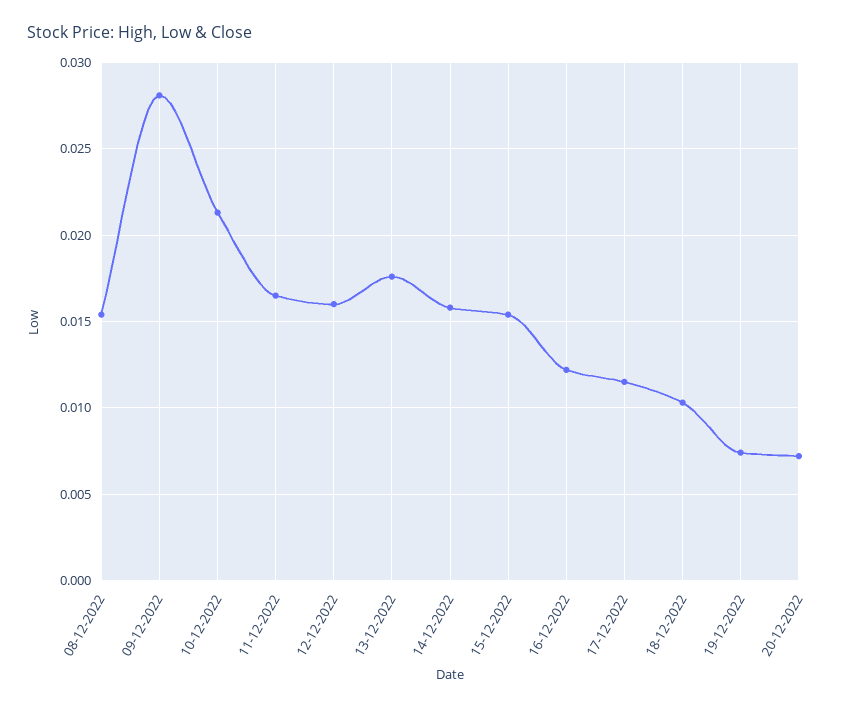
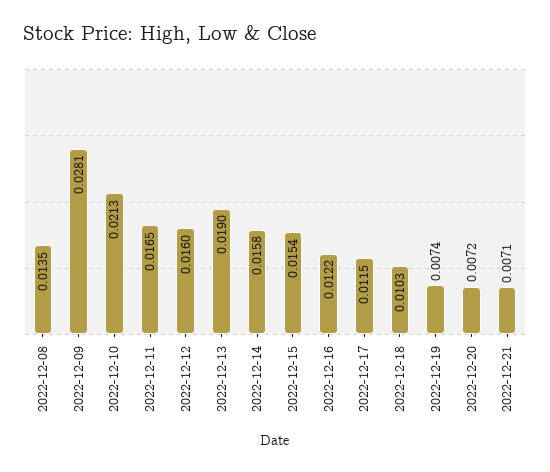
08-12-2022: 0.0155 -> 0.0135
13-12-2022: 0.0175 -> 0.019
2022-12-21: none -> 0.0071

